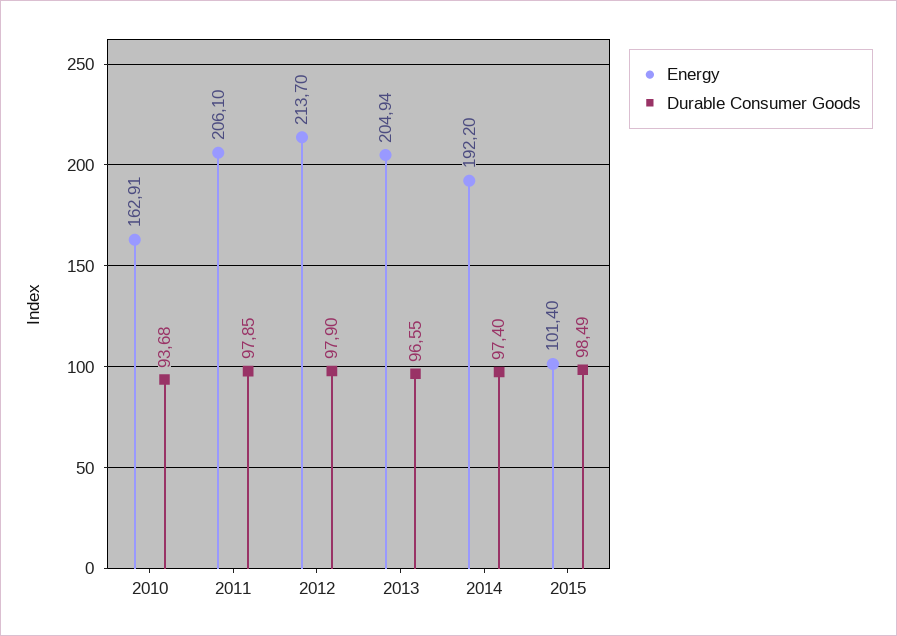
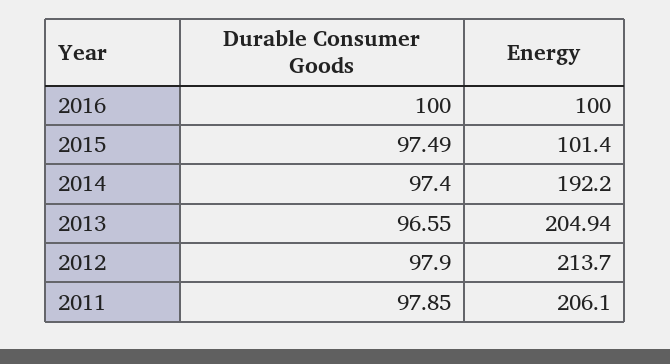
Energy, 2010: 162.91 -> none
Durable Consumer Goods, 2010: 93.68 -> none
Durable Consumer Goods, 2015: 98.49 -> 97.49
Durable Consumer Goods, 2016: none -> 100
Energy, 2016: none -> 100

